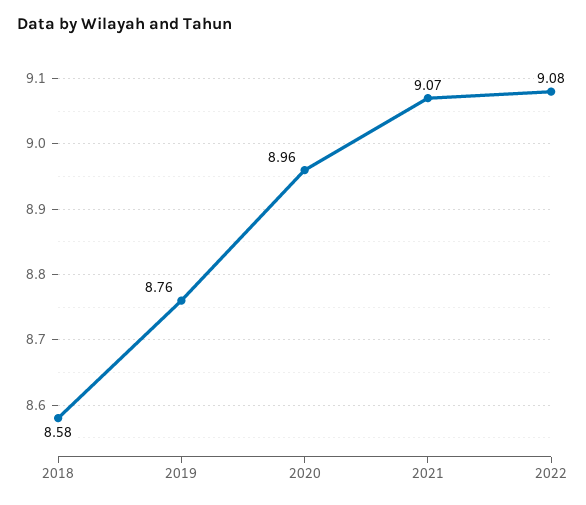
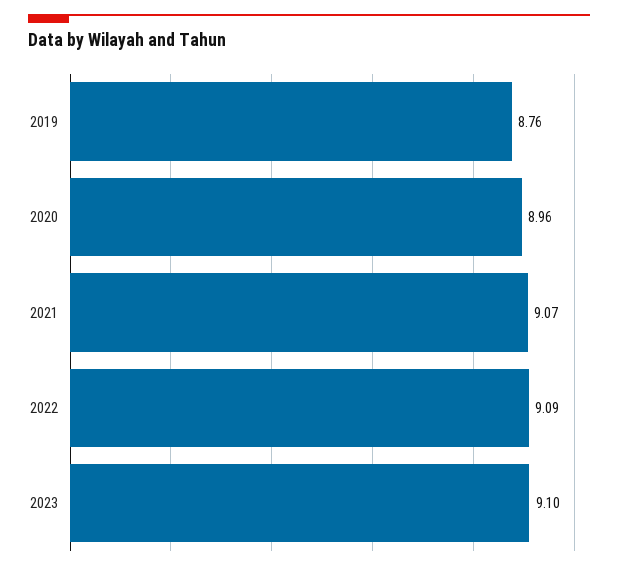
2018: 8.58 -> none
2022: 9.08 -> 9.09
2023: none -> 9.1

